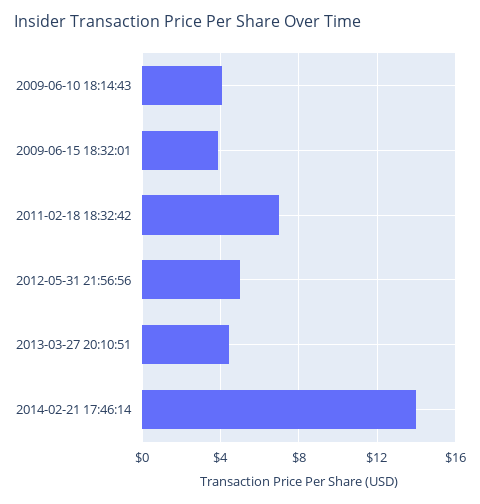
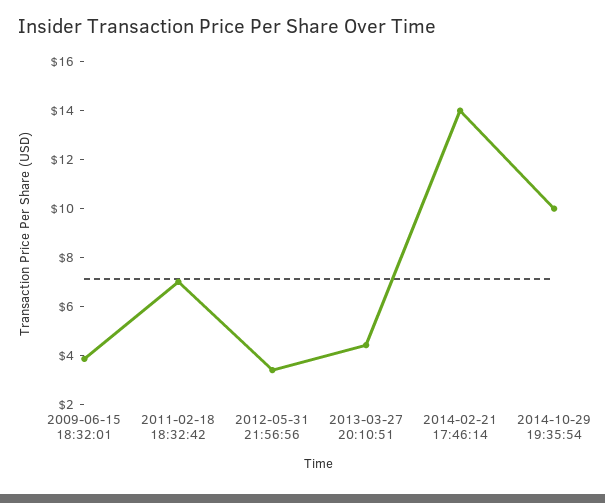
2009-06-10 18:14:43: 4 -> none
2012-05-31 21:56:56: 5 -> 3.5
2014-10-29 19:35:54: none -> 10

